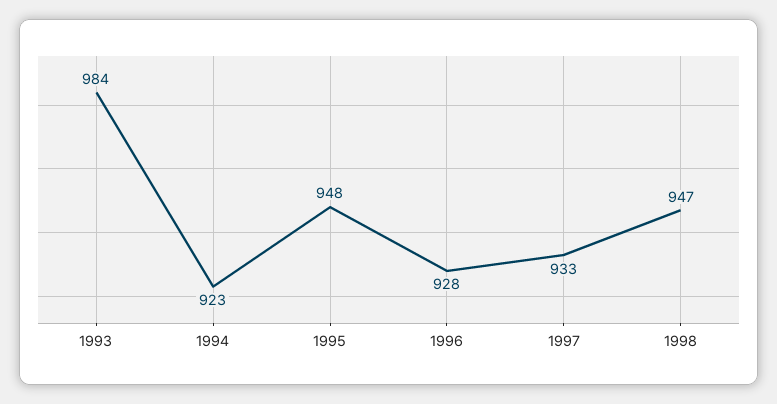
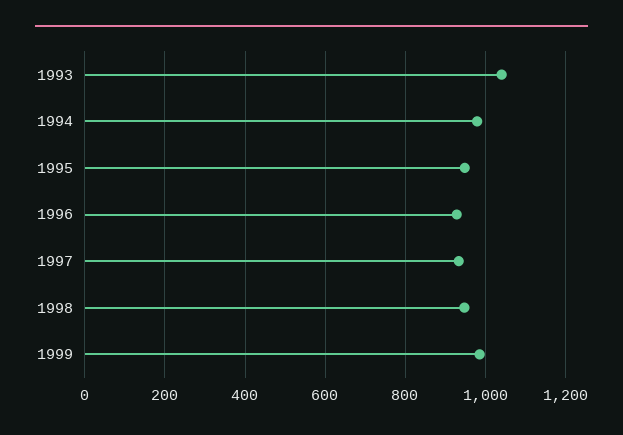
1993: 984 -> 1040
1994: 923 -> 980
1999: none -> 980

